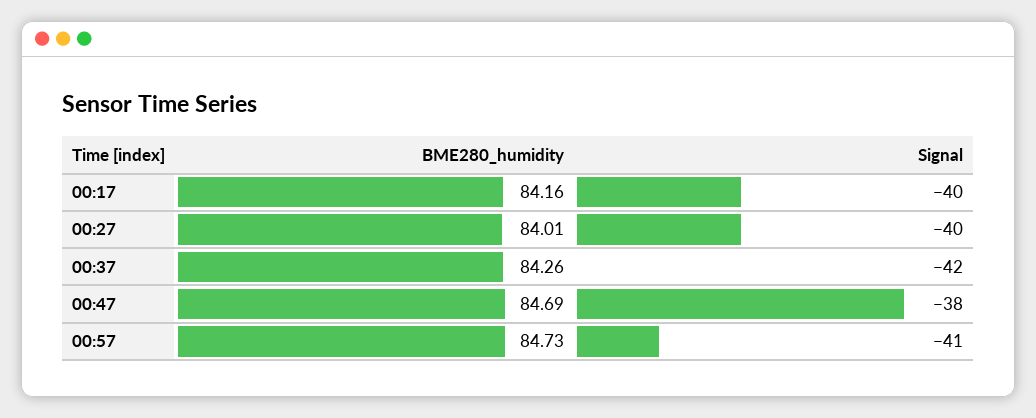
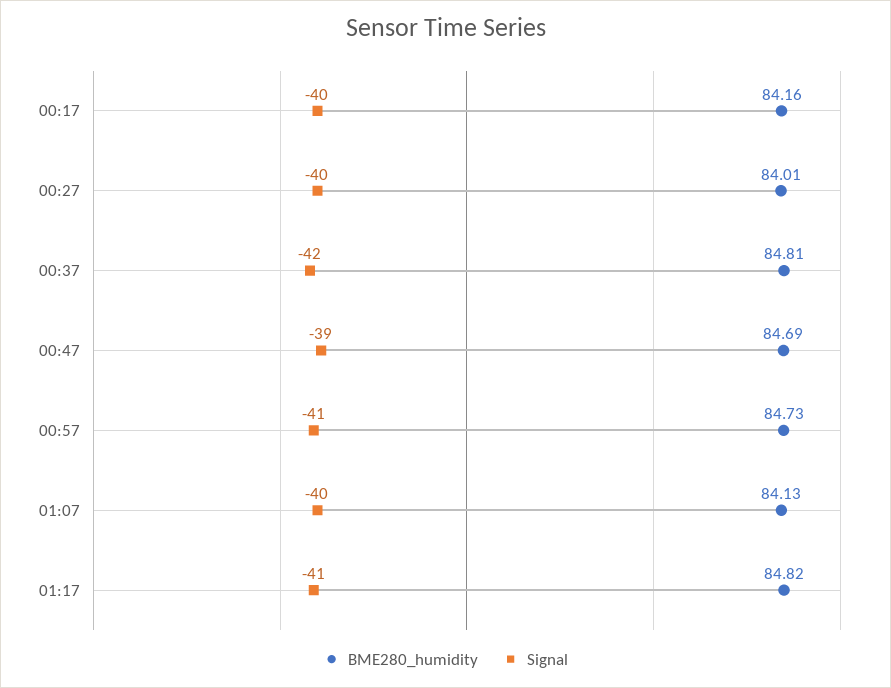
BME280_humidity, 00:37: 84.26 -> 84.81
Signal, 00:47: -38 -> -39
BME280_humidity, 01:07: none -> 84.13
Signal, 01:07: none -> -40
BME280_humidity, 01:17: none -> 84.82
Signal, 01:17: none -> -41

